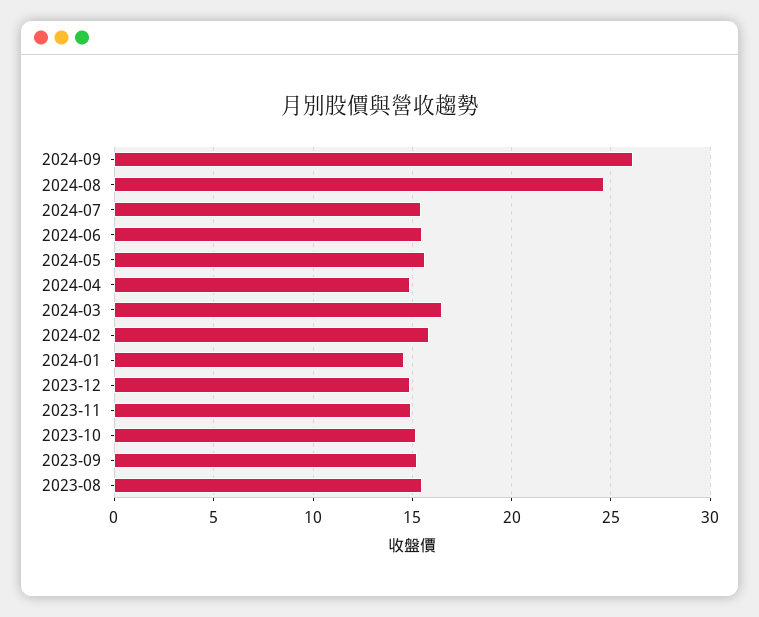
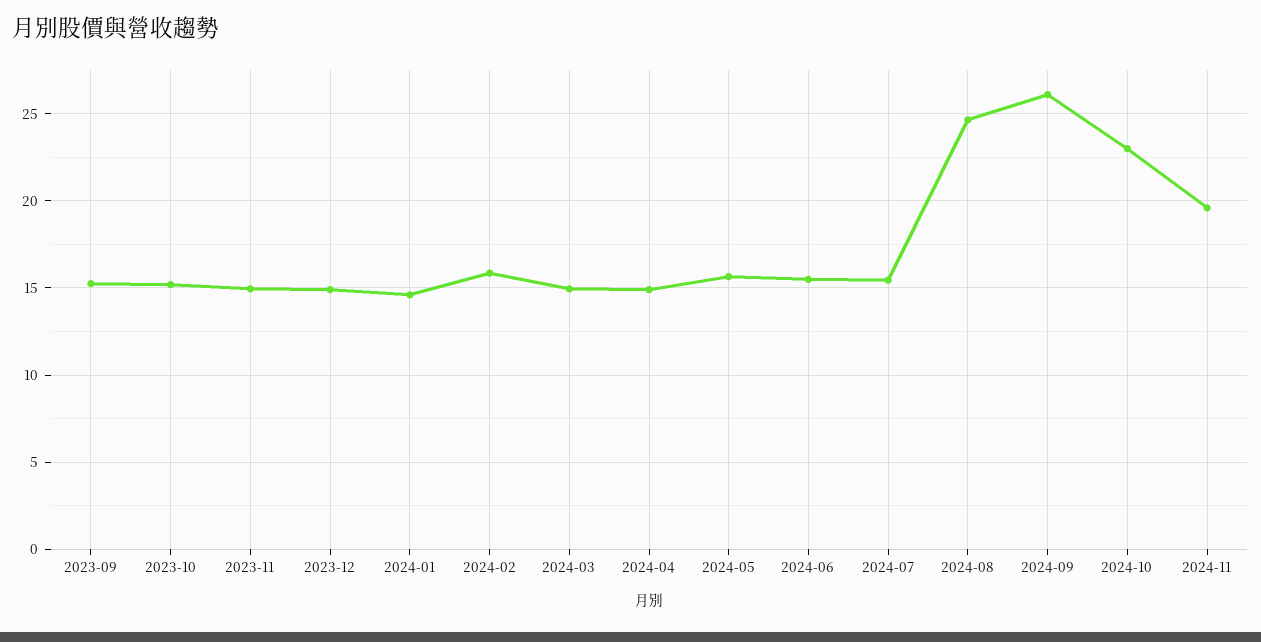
2024-03: 16.5 -> 15
2023-08: 15.5 -> none
2024-10: none -> 23
2024-11: none -> 19.5

